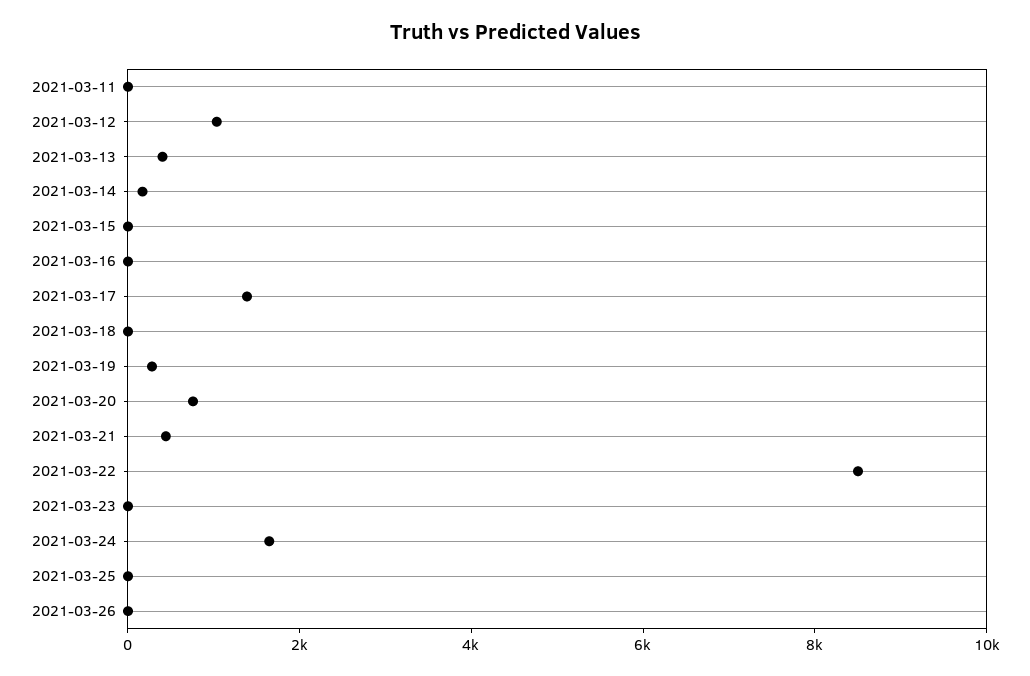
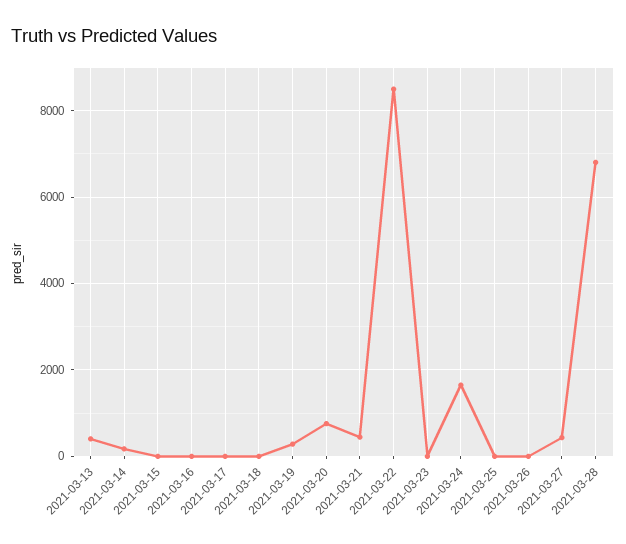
2021-03-11: 0 -> none
2021-03-12: 1000 -> none
2021-03-17: 1500 -> 0
2021-03-27: none -> 400
2021-03-28: none -> 6800

